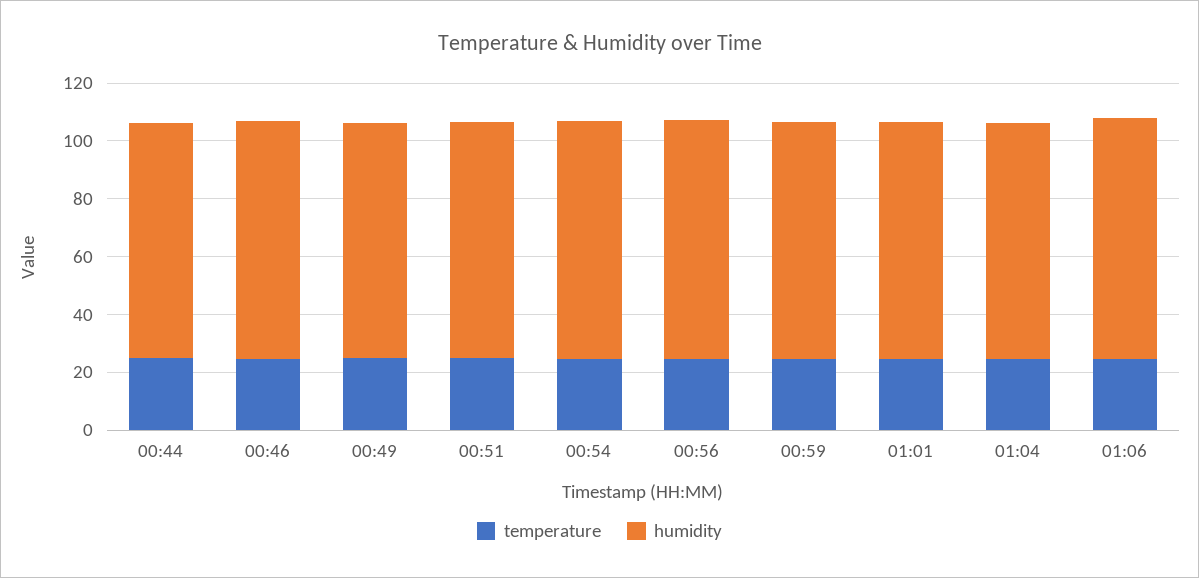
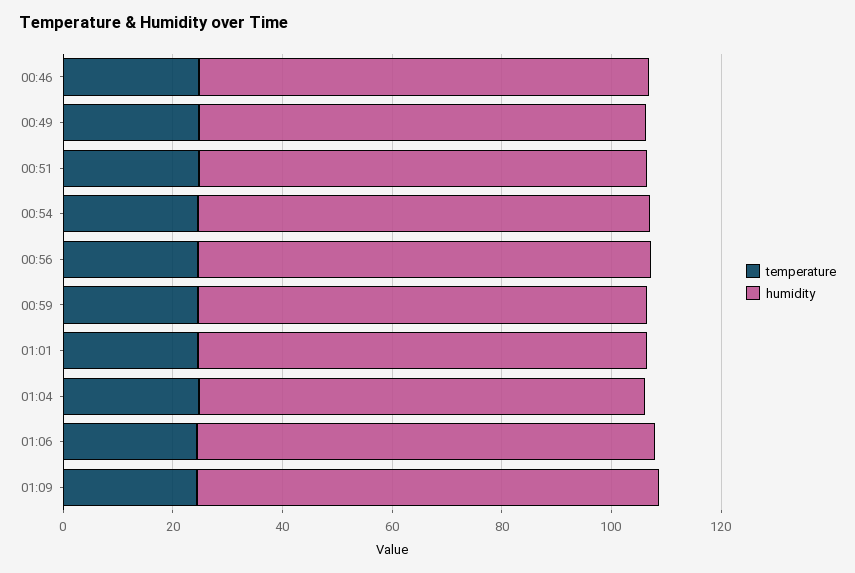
temperature, 00:44: 25 -> none
humidity, 00:44: 80 -> none
temperature, 01:09: none -> 25
humidity, 01:09: none -> 85

